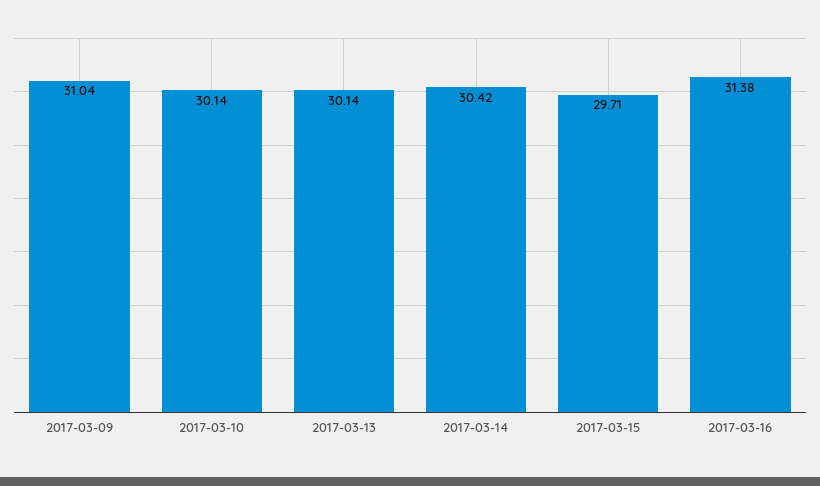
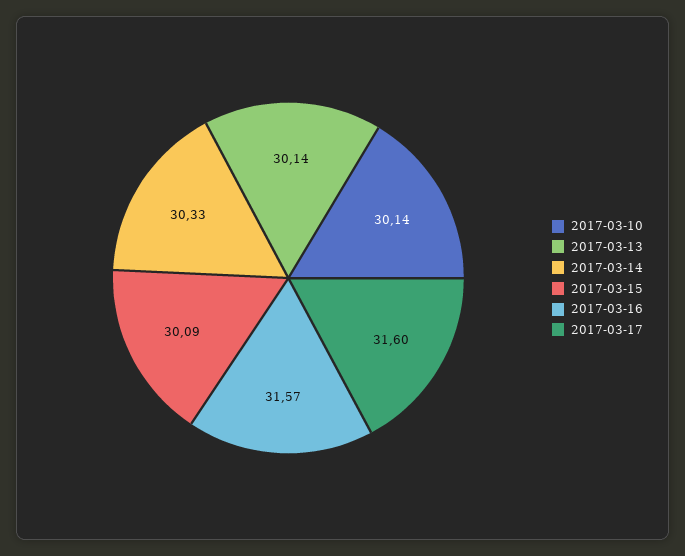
2017-03-09: 31.04 -> none
2017-03-14: 30.42 -> 30.33
2017-03-15: 29.71 -> 30.09
2017-03-16: 31.38 -> 31.57
2017-03-17: none -> 31.6

